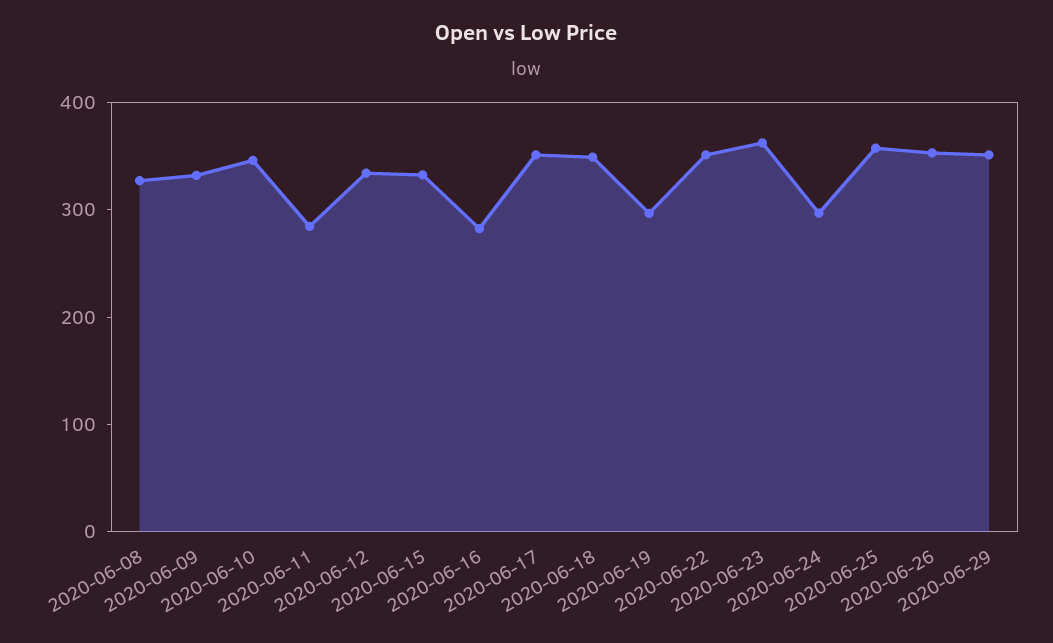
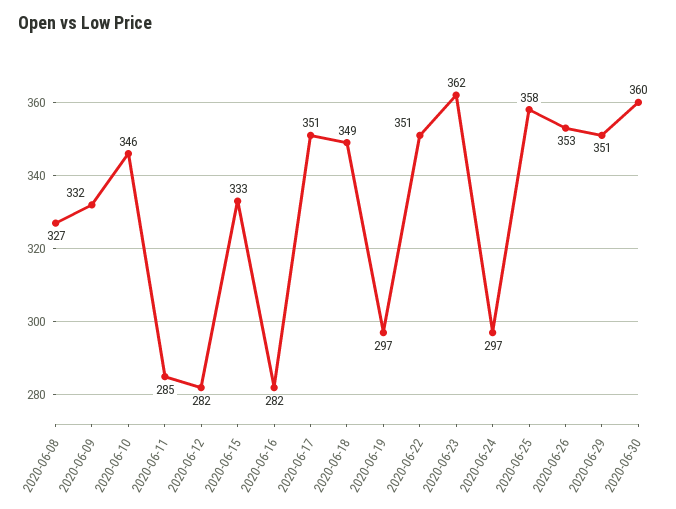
2020-06-12: 340 -> 282
2020-06-30: none -> 360

